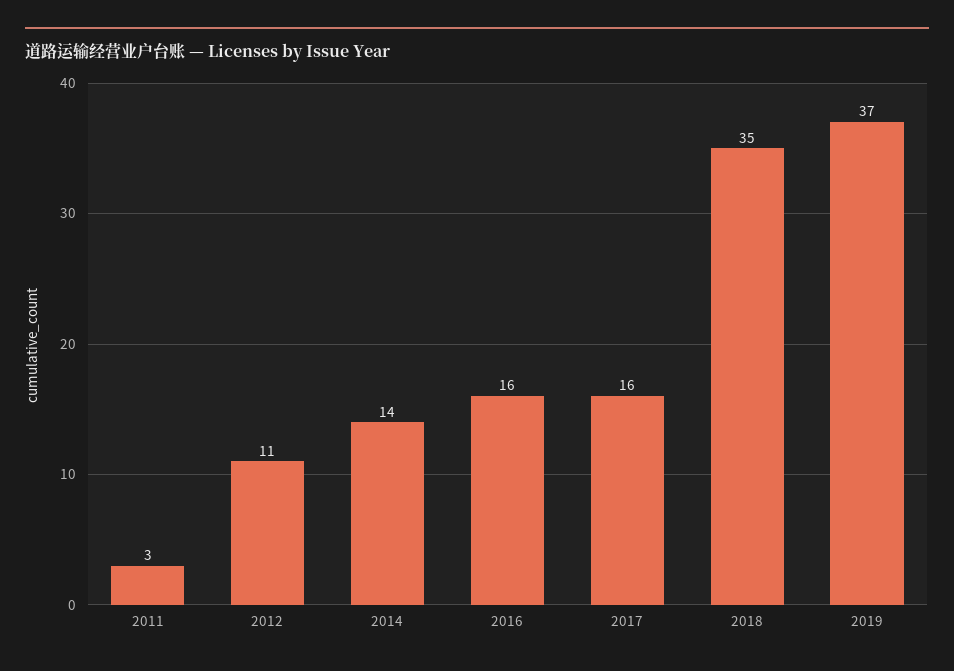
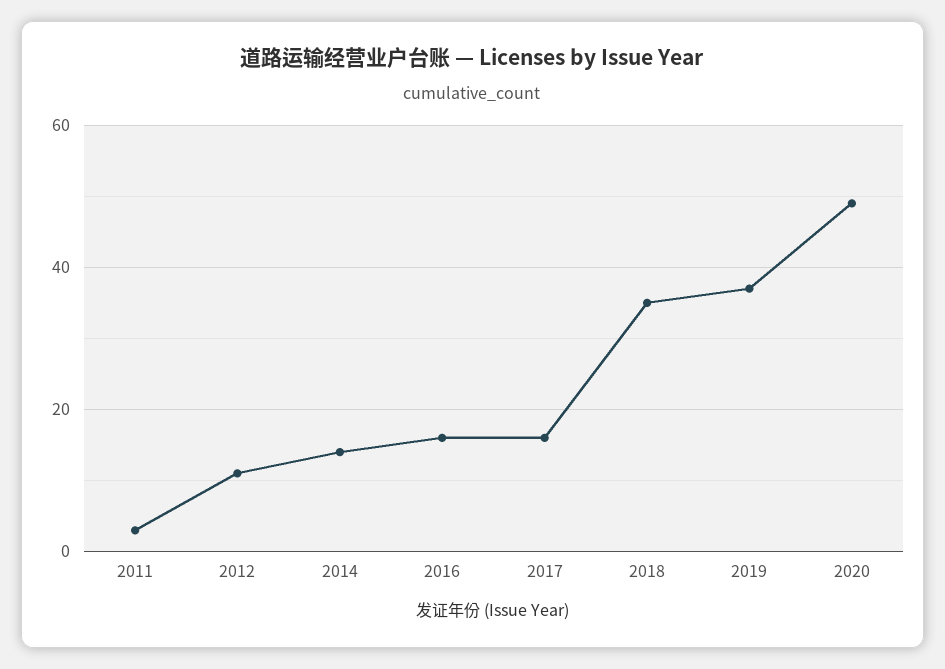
2020: none -> 50

